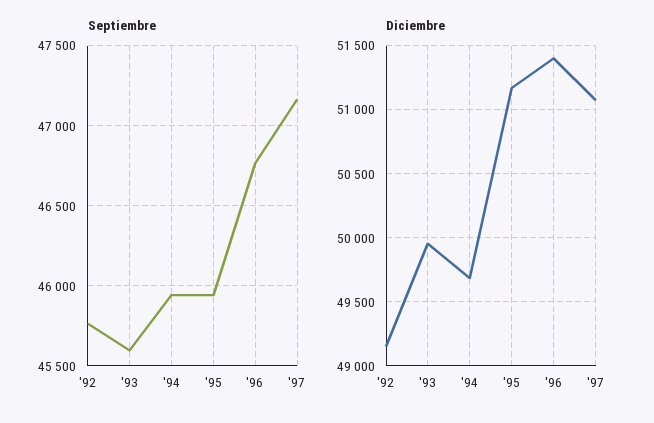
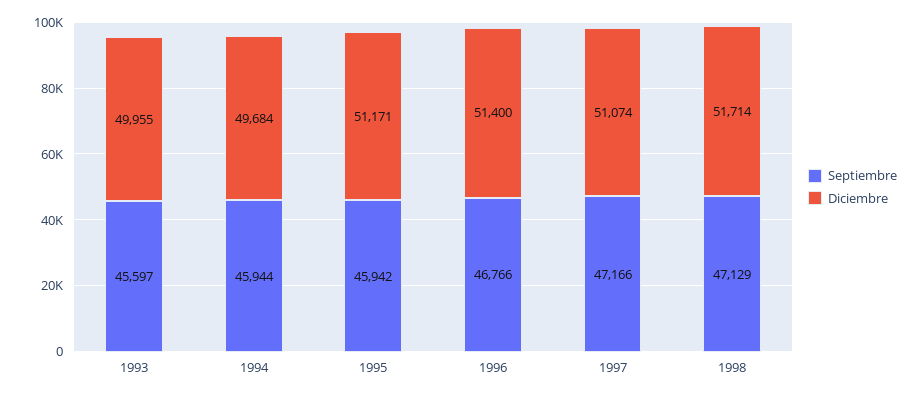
Septiembre, '92: 45750 -> none
Diciembre, '92: 49150 -> none
Septiembre, 1998: none -> 47129
Diciembre, 1998: none -> 51714

